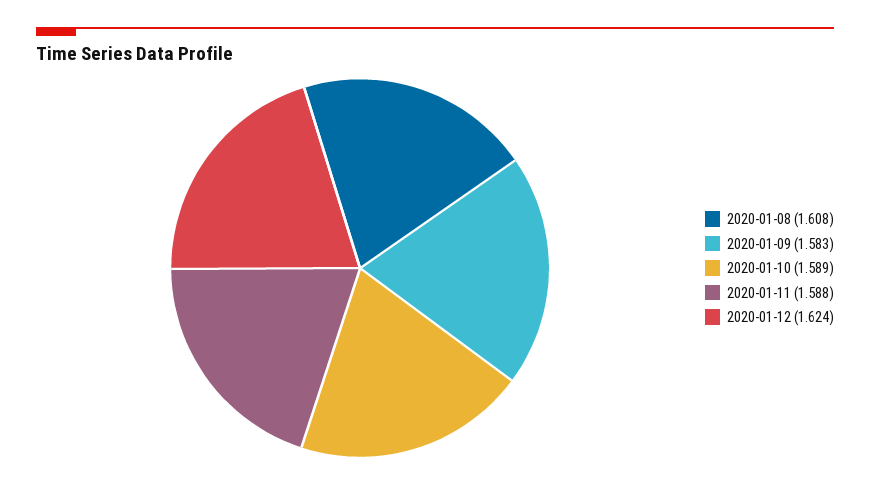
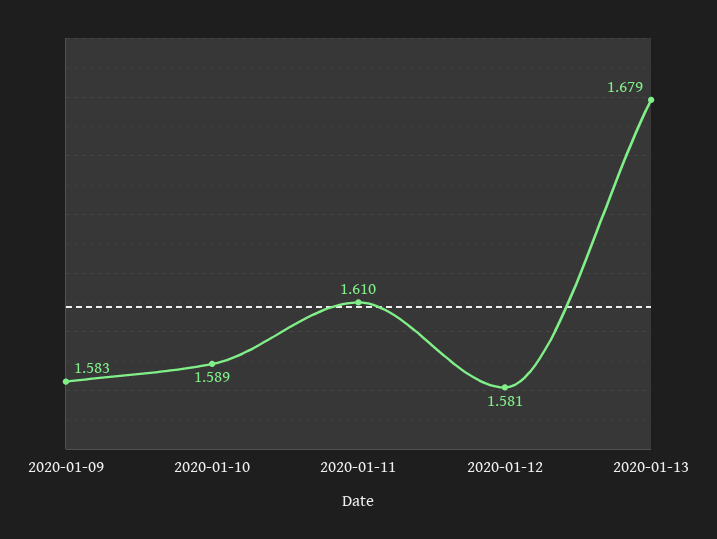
2020-01-08: 1.608 -> none
2020-01-11: 1.588 -> 1.61
2020-01-12: 1.624 -> 1.581
2020-01-13: none -> 1.679

